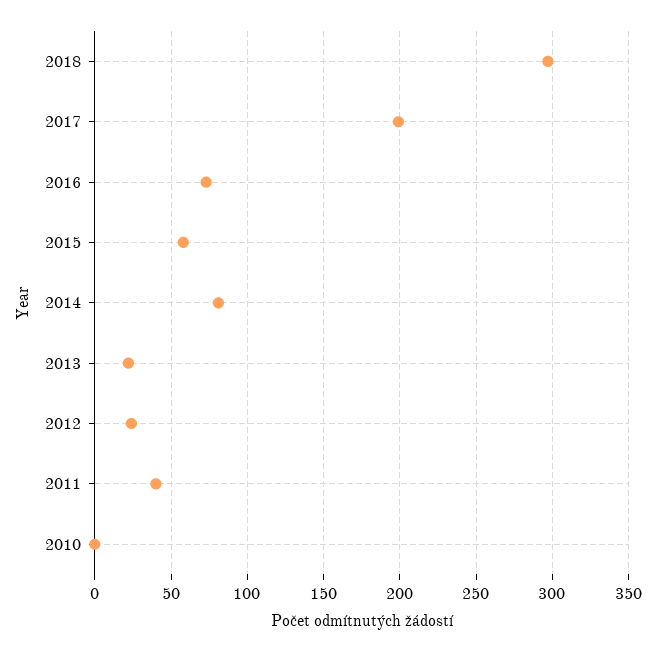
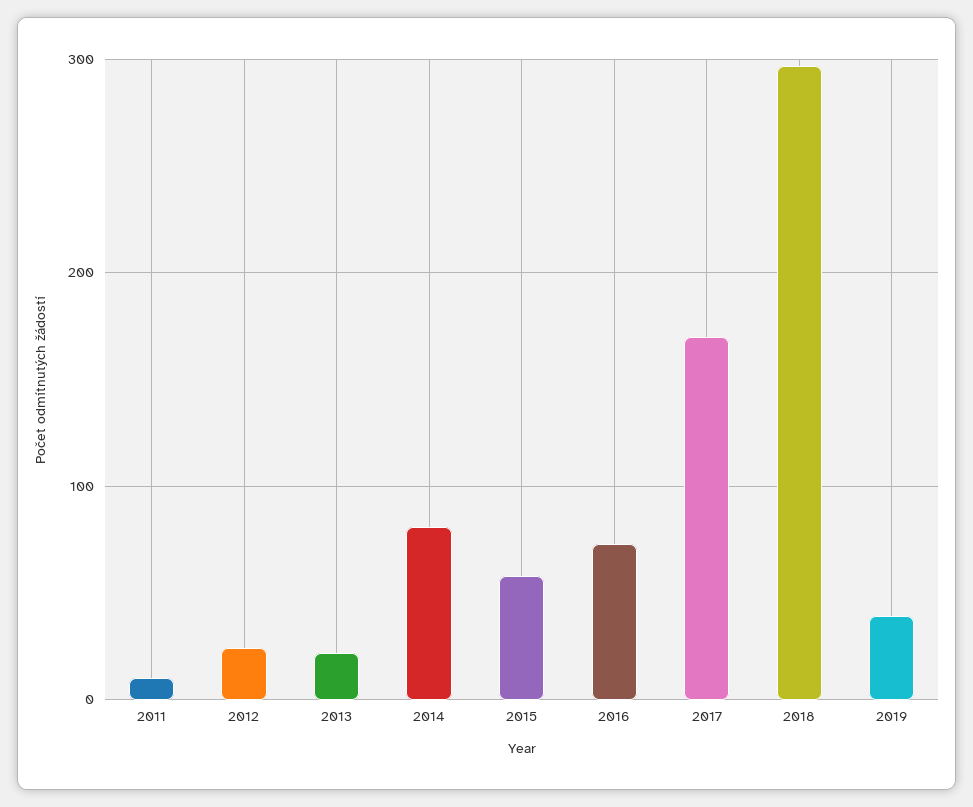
2017: 200 -> 170
2011: 40 -> 10
2010: 0 -> none
2019: none -> 40

